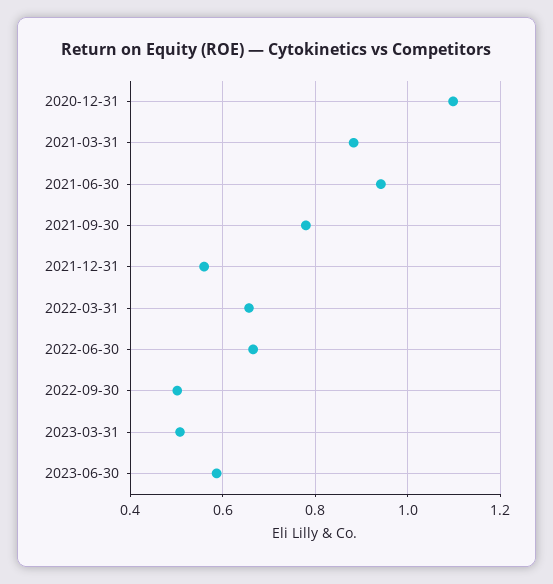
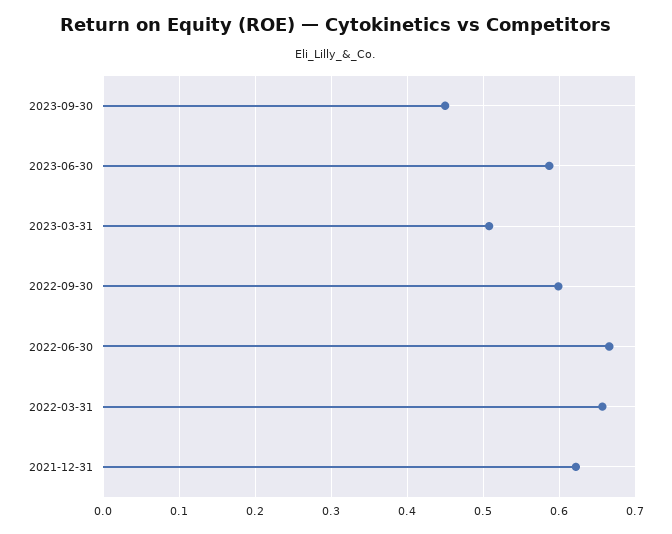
2020-12-31: 1.1 -> none
2021-03-31: 0.88 -> none
2021-06-30: 0.94 -> none
2021-09-30: 0.78 -> none
2021-12-31: 0.56 -> 0.62
2022-09-30: 0.5 -> 0.6
2023-09-30: none -> 0.45

